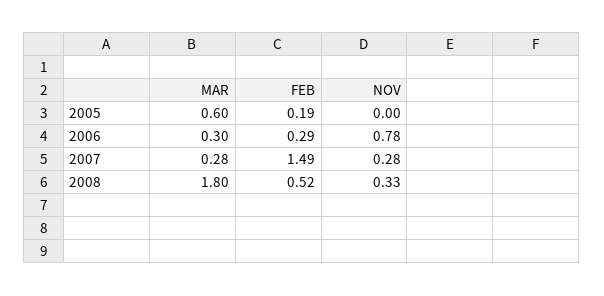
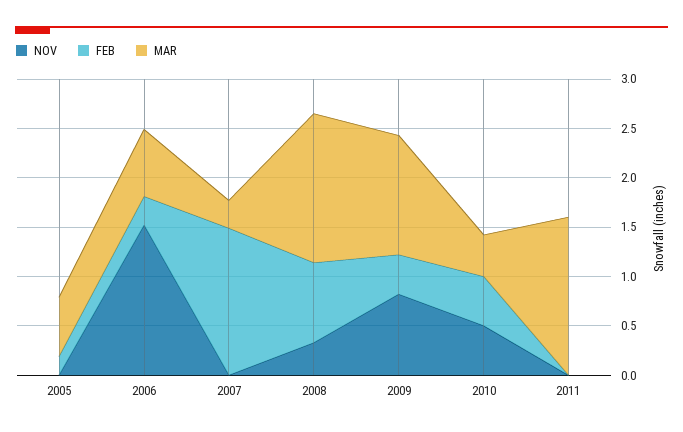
MAR, 2006: 0.3 -> 0.7
NOV, 2006: 0.78 -> 1.5
NOV, 2007: 0.28 -> 0
MAR, 2008: 1.8 -> 1.5
FEB, 2008: 0.52 -> 0.8
NOV, 2009: none -> 0.8
FEB, 2009: none -> 0.4
MAR, 2009: none -> 1.2
NOV, 2010: none -> 0.5
FEB, 2010: none -> 0.5
MAR, 2010: none -> 0.4
NOV, 2011: none -> 0
FEB, 2011: none -> 0
MAR, 2011: none -> 1.6

